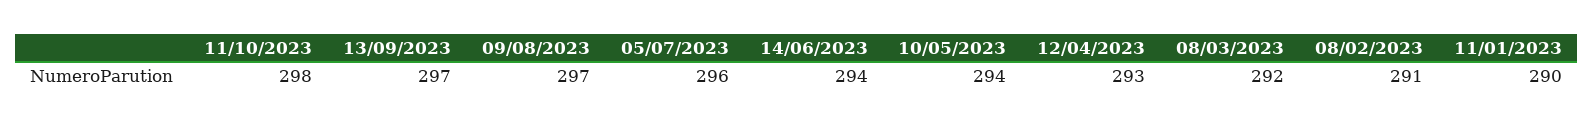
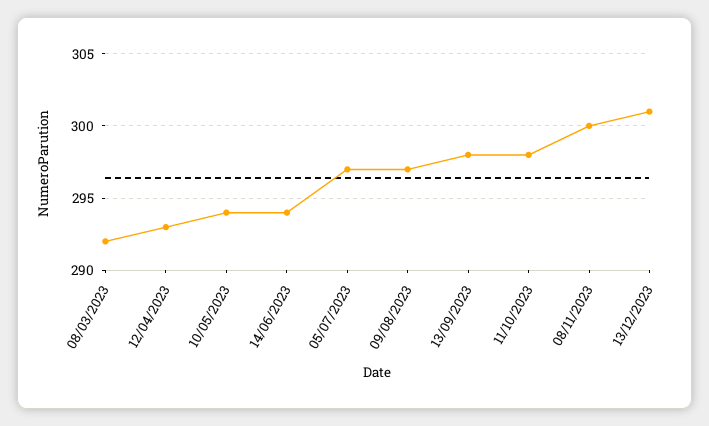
13/09/2023: 297 -> 298
05/07/2023: 296 -> 297
08/02/2023: 291 -> none
11/01/2023: 290 -> none
08/11/2023: none -> 300
13/12/2023: none -> 301

